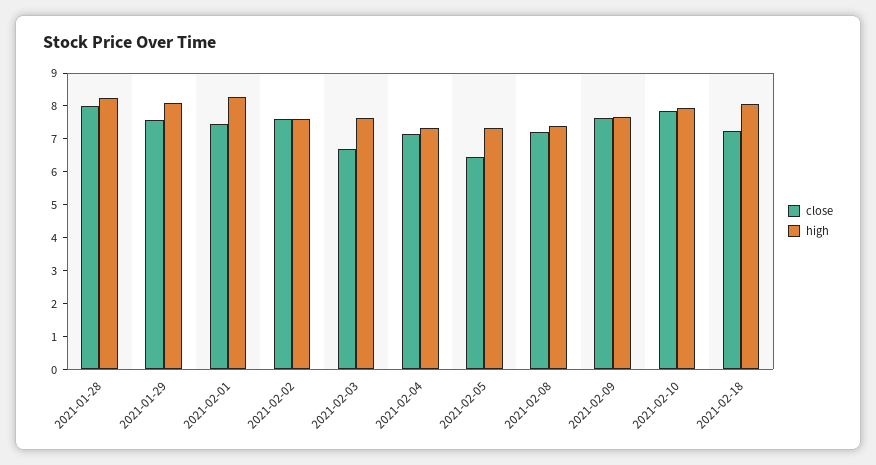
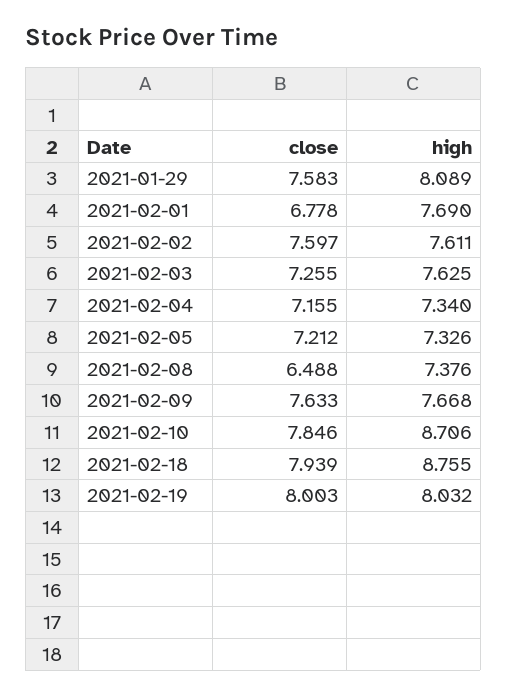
close, 2021-01-28: 8 -> none
high, 2021-01-28: 8.25 -> none
close, 2021-02-01: 7.5 -> 6.778
high, 2021-02-01: 8.25 -> 7.69
close, 2021-02-03: 6.75 -> 7.255
close, 2021-02-05: 6.5 -> 7.212
close, 2021-02-08: 7.25 -> 6.488
high, 2021-02-10: 8 -> 8.706
close, 2021-02-18: 7.25 -> 7.939
high, 2021-02-18: 8 -> 8.755
close, 2021-02-19: none -> 8.003
high, 2021-02-19: none -> 8.032

